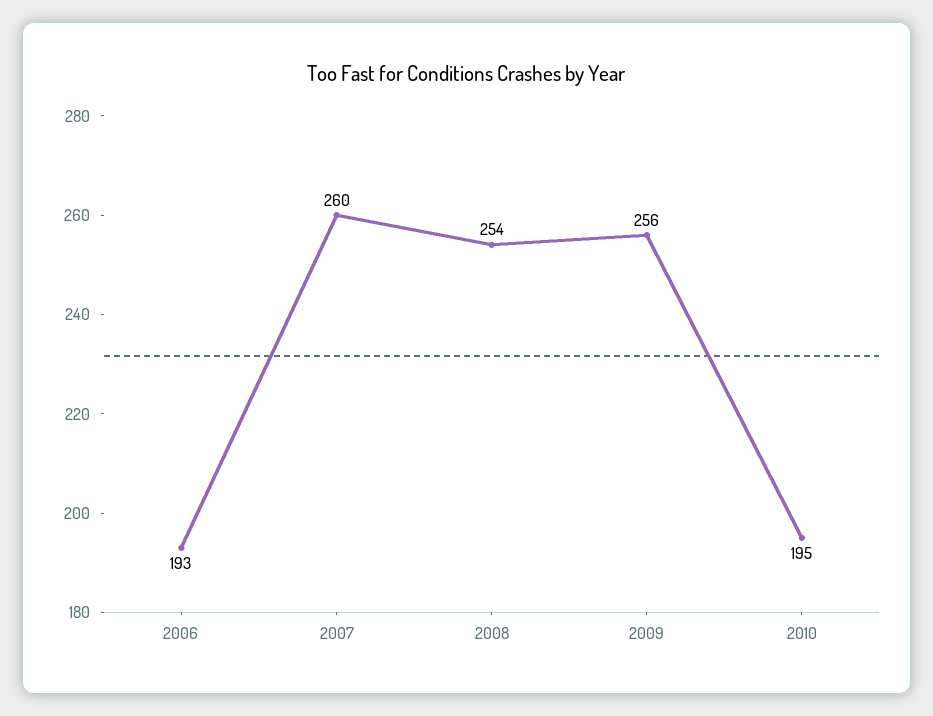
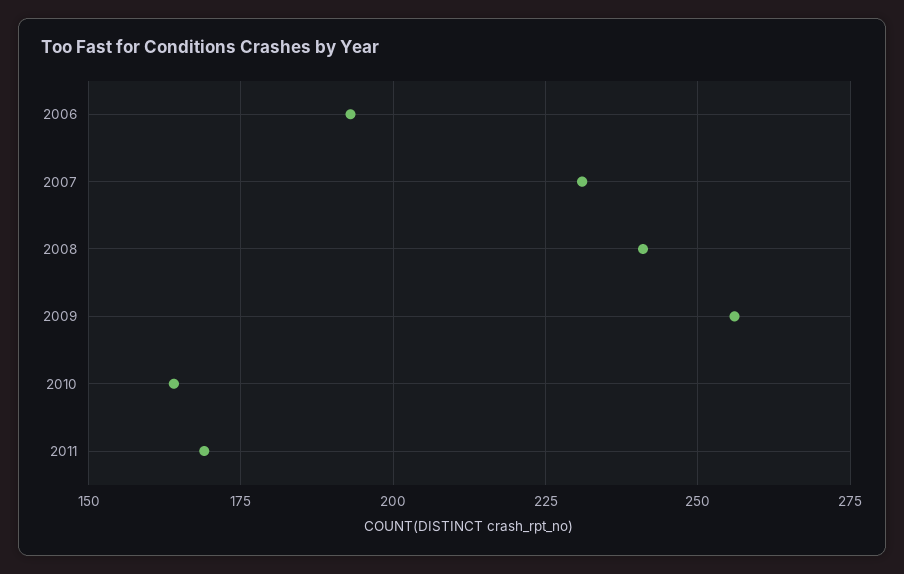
2007: 260 -> 230
2008: 254 -> 240
2010: 195 -> 165
2011: none -> 170

